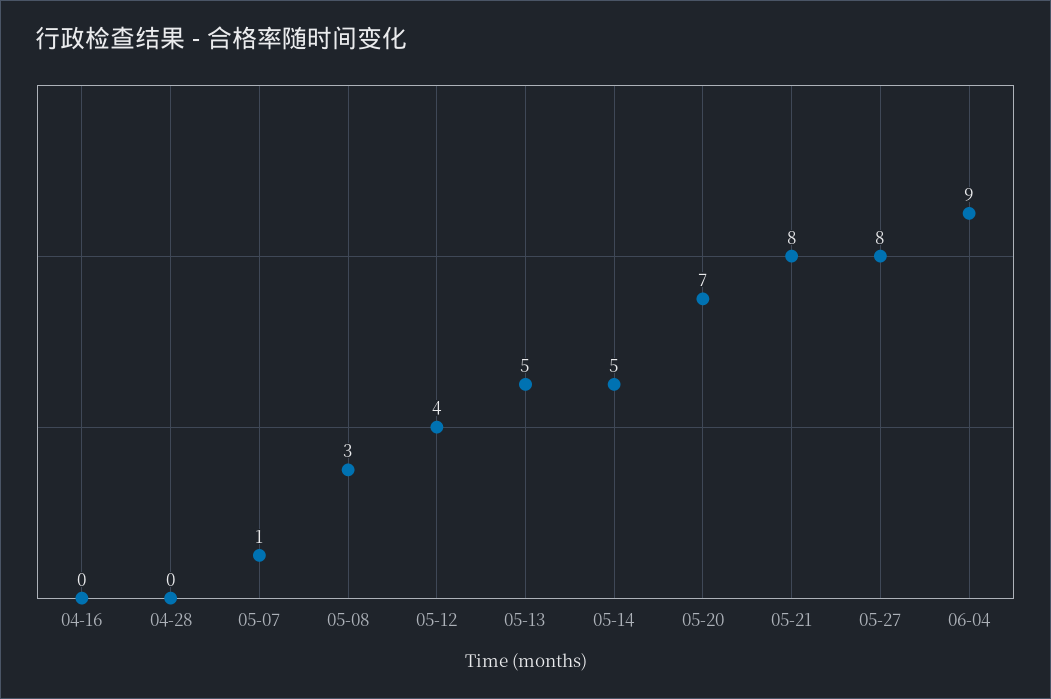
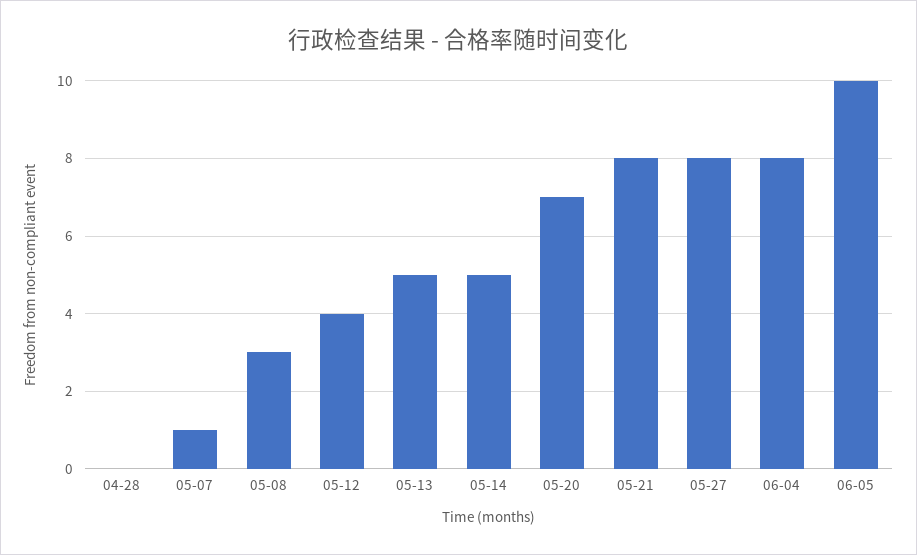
04-16: 0 -> none
06-04: 9 -> 8
06-05: none -> 10

